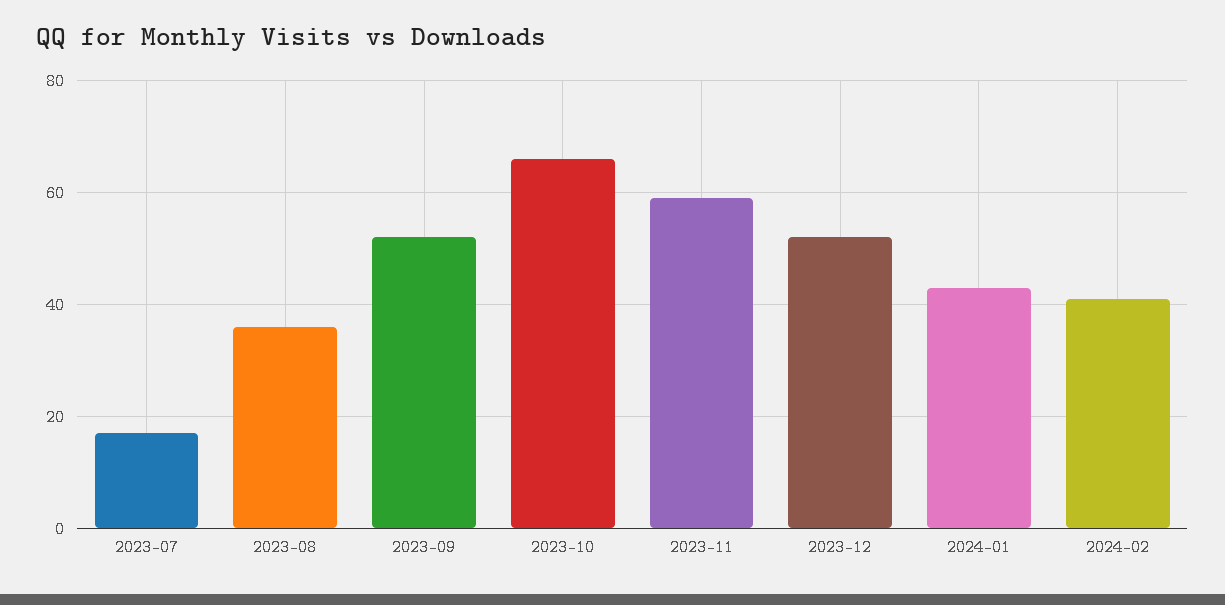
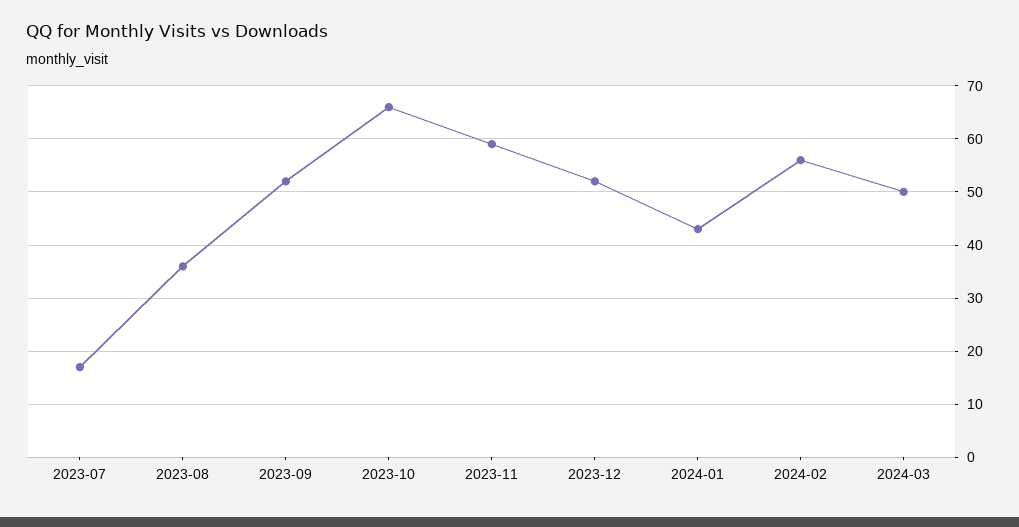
2024-02: 40 -> 55
2024-03: none -> 50

